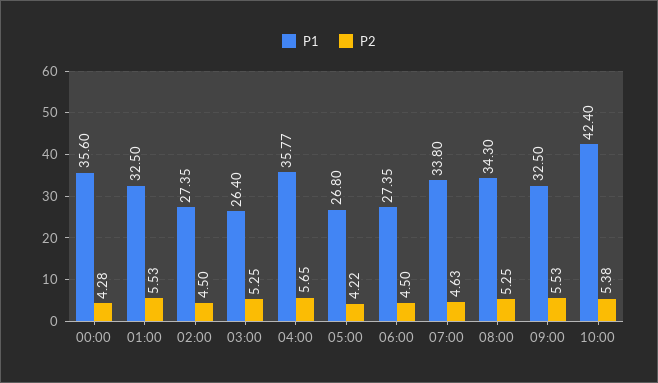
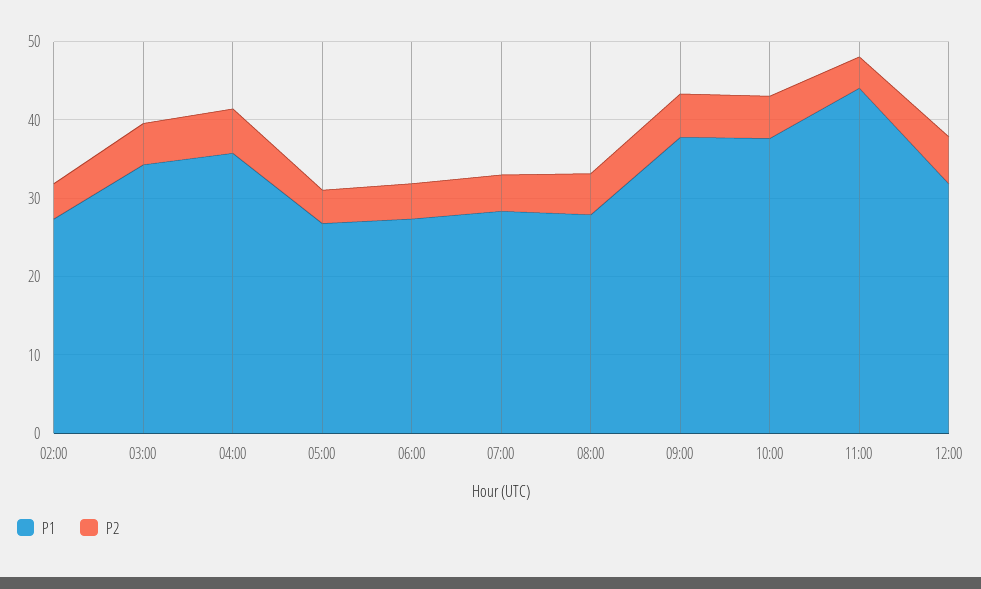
P1, 00:00: 35.6 -> none
P2, 00:00: 4.28 -> none
P1, 01:00: 32.5 -> none
P2, 01:00: 5.53 -> none
P1, 03:00: 26.4 -> 34
P1, 07:00: 33.8 -> 28
P1, 08:00: 34.3 -> 28
P1, 09:00: 32.5 -> 38
P1, 10:00: 42.4 -> 38
P1, 11:00: none -> 44
P2, 11:00: none -> 4
P1, 12:00: none -> 32
P2, 12:00: none -> 6

